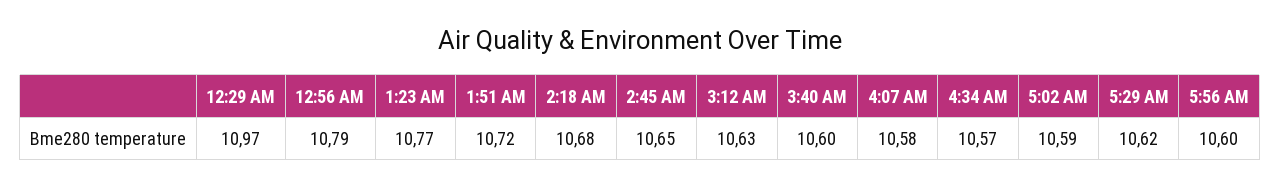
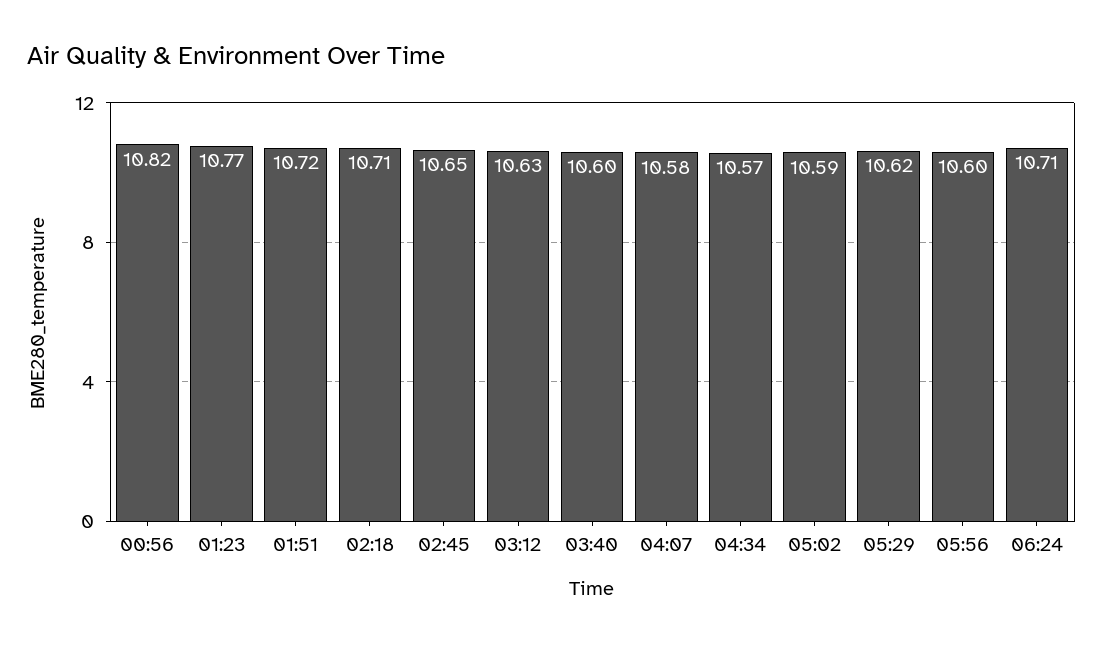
12:29 AM: 10.97 -> none
12:56 AM: 10.79 -> 10.82
2:18 AM: 10.68 -> 10.71
06:24: none -> 10.71

